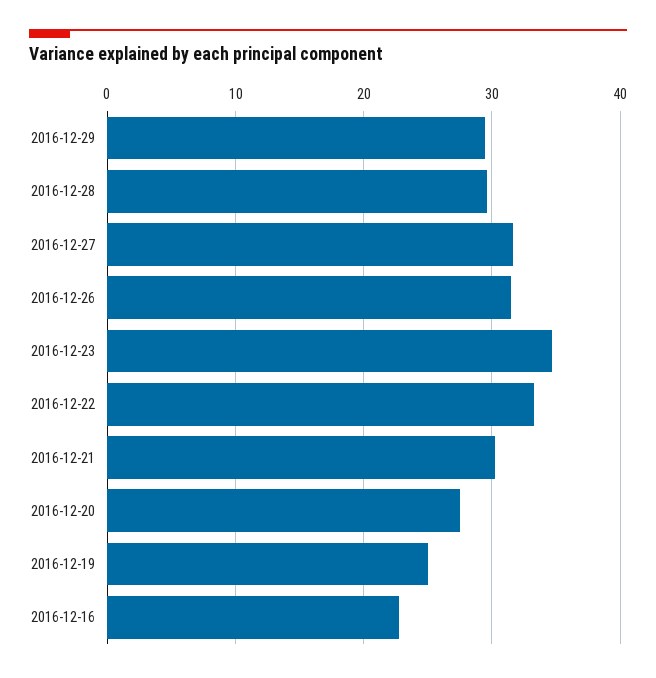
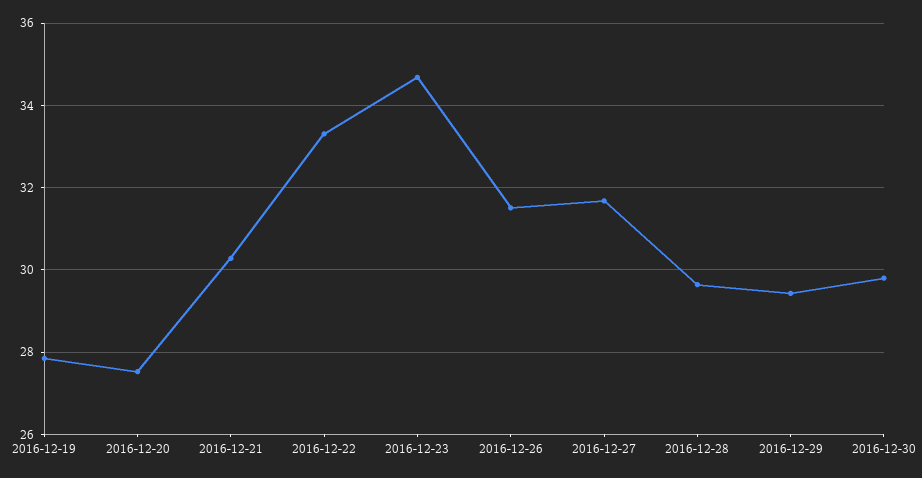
2016-12-19: 25 -> 27.8
2016-12-16: 23 -> none
2016-12-30: none -> 29.8

